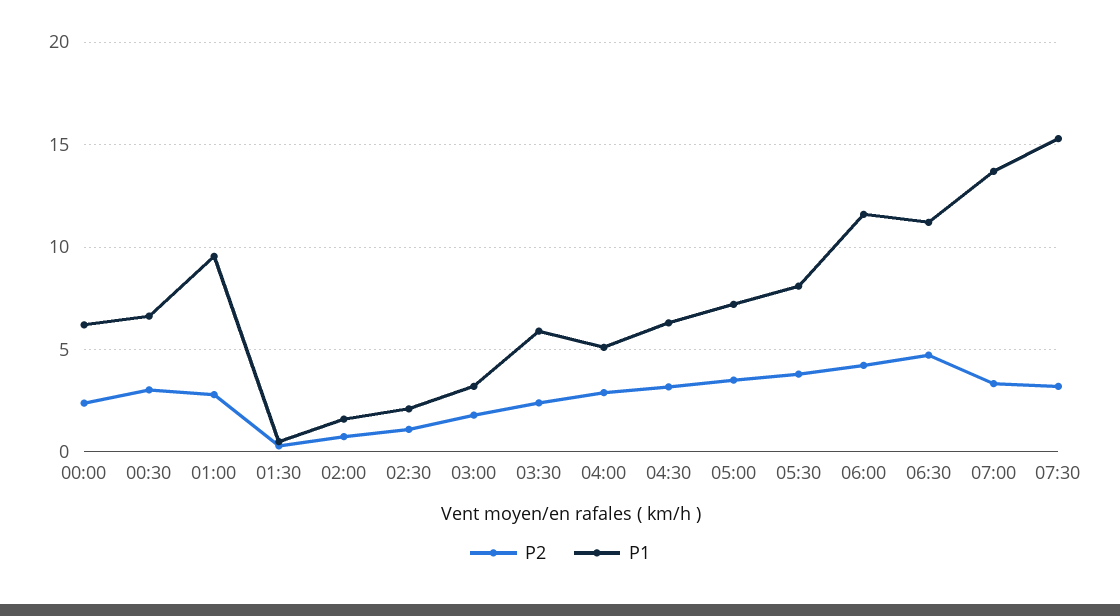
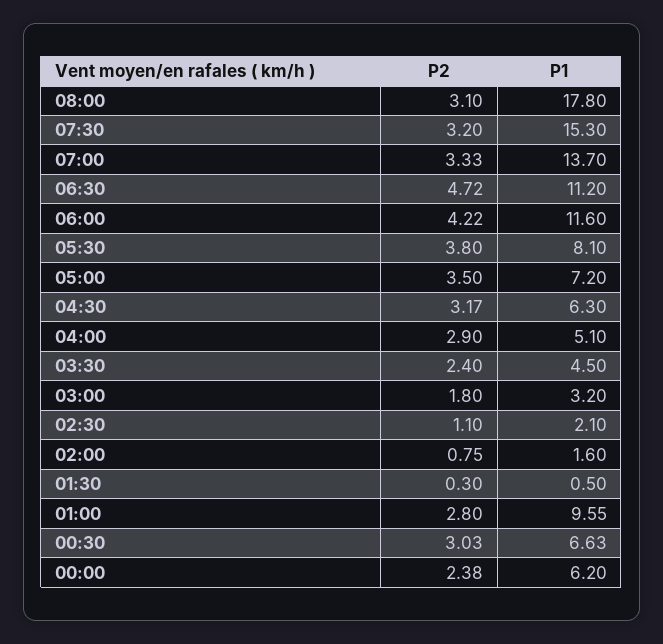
P1, 03:30: 6 -> 4.5
P2, 08:00: none -> 3.1
P1, 08:00: none -> 17.8

